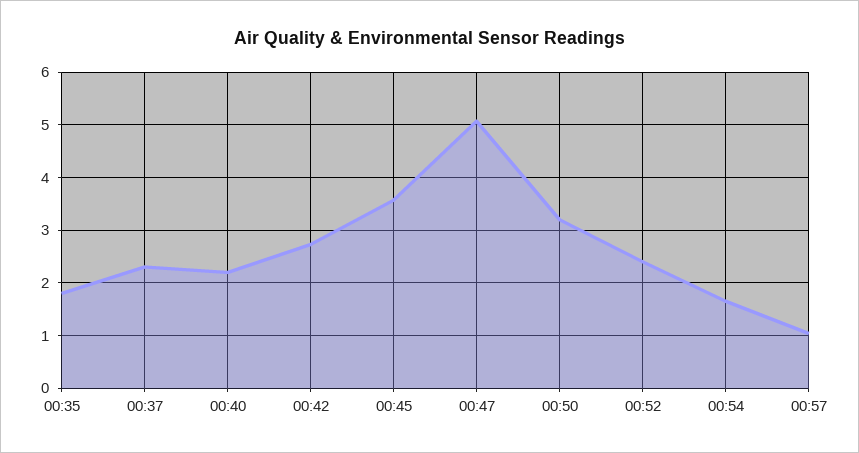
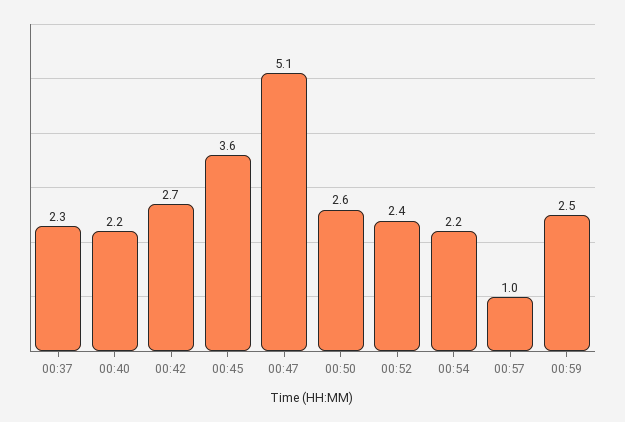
00:35: 1.8 -> none
00:50: 3.2 -> 2.6
00:54: 1.6 -> 2.2
00:59: none -> 2.5

